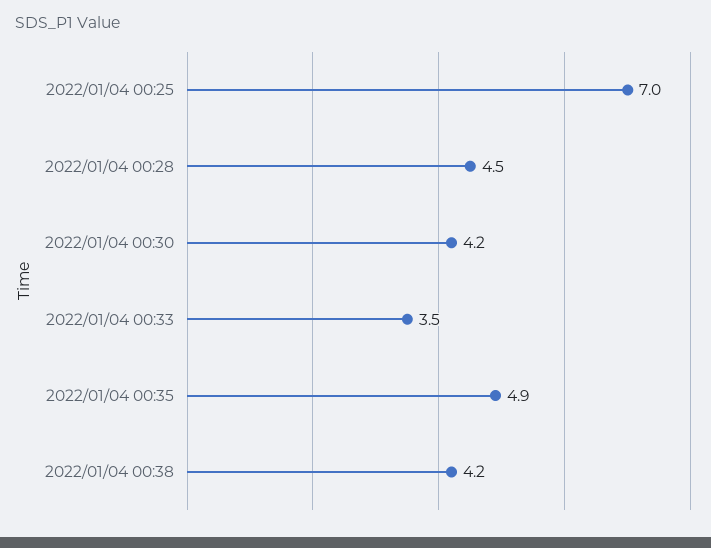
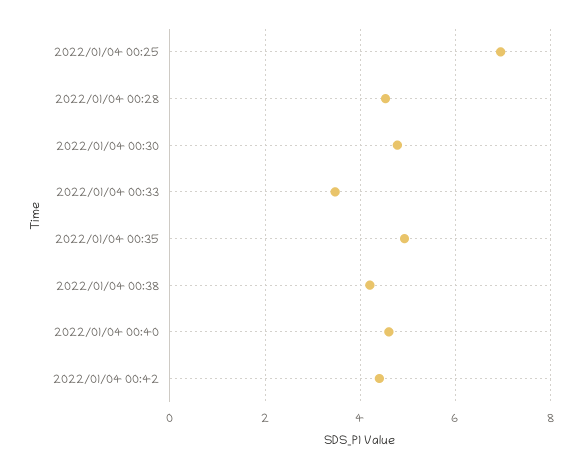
2022/01/04 00:30: 4.2 -> 4.8
2022/01/04 00:40: none -> 4.6
2022/01/04 00:42: none -> 4.4

